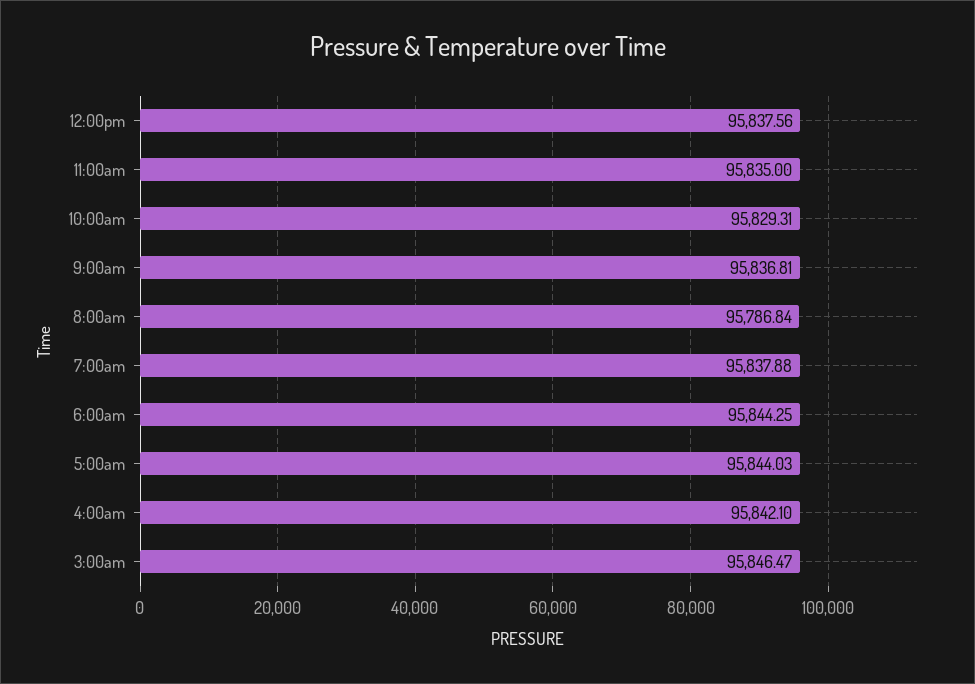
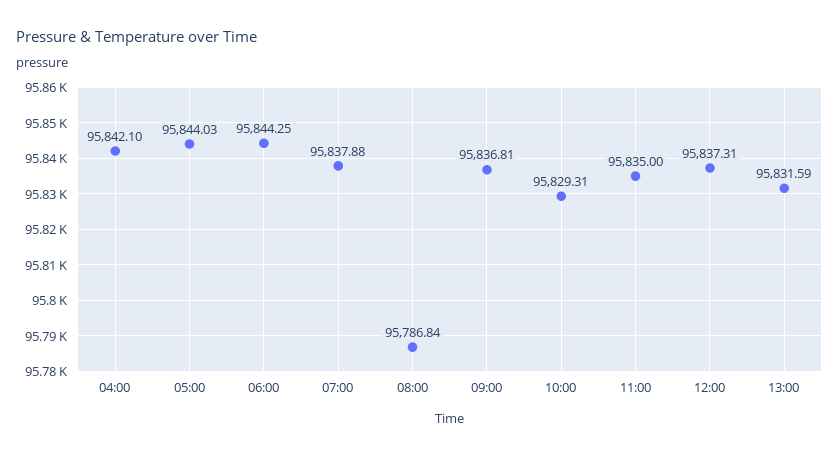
12:00pm: 95837.56 -> 95837.31
3:00am: 95846.47 -> none
13:00: none -> 95831.59

